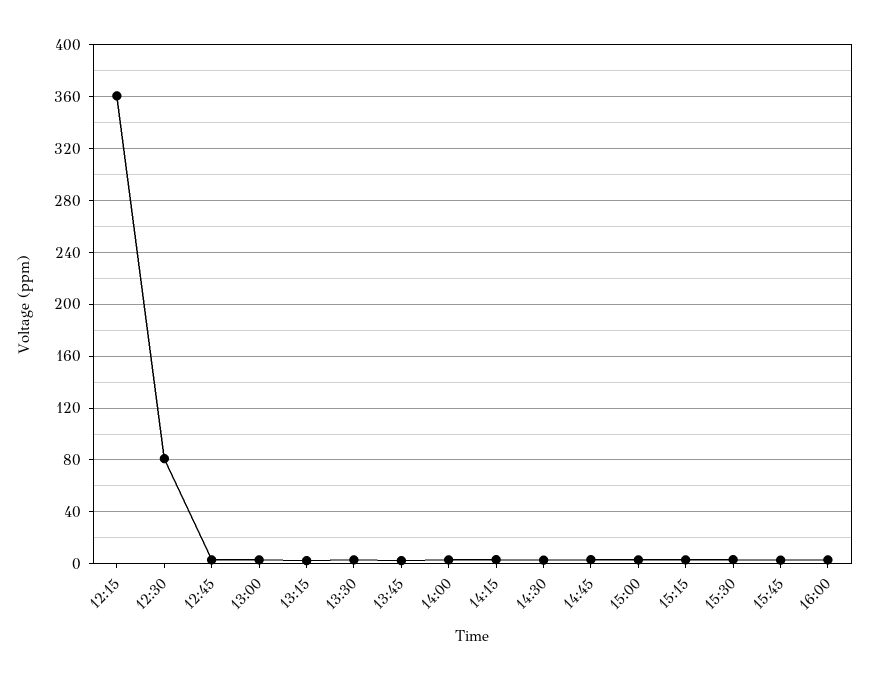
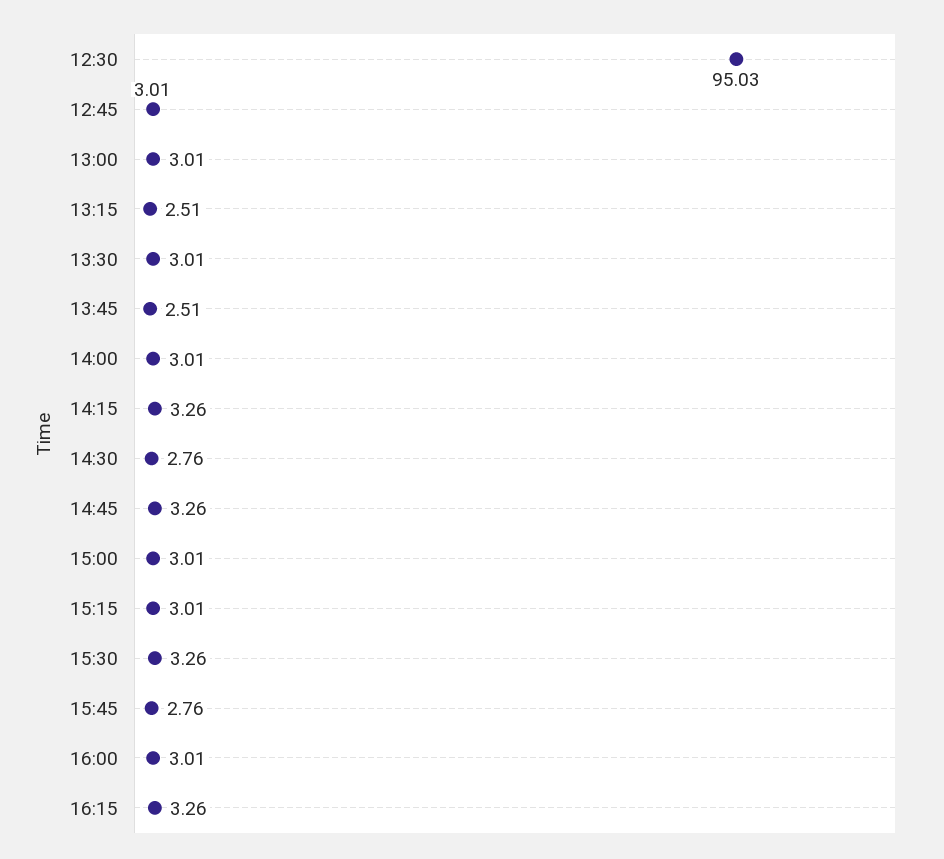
12:15: 360 -> none
12:30: 80 -> 95.03
16:15: none -> 3.26

